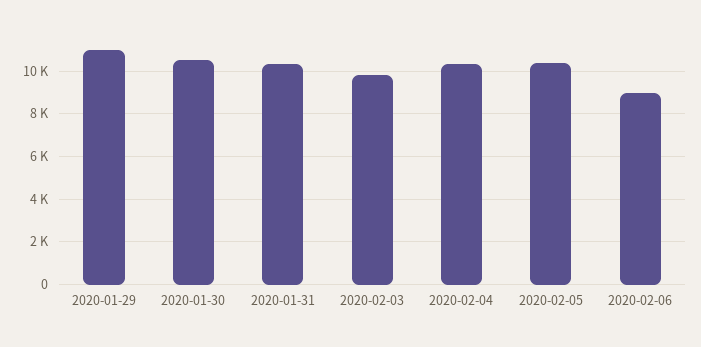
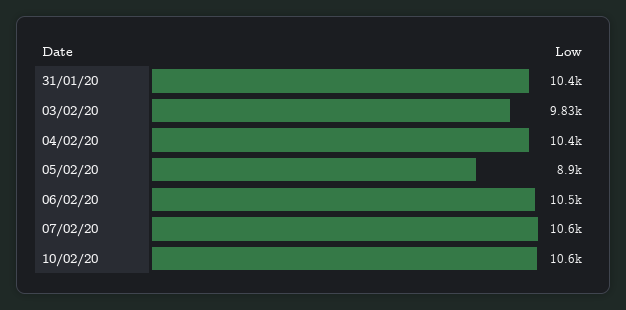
2020-01-29: 11000 -> none
2020-01-30: 10500 -> none
2020-02-05: 10500 -> 8900
2020-02-06: 9000 -> 10500
07/02/20: none -> 10600
10/02/20: none -> 10600

